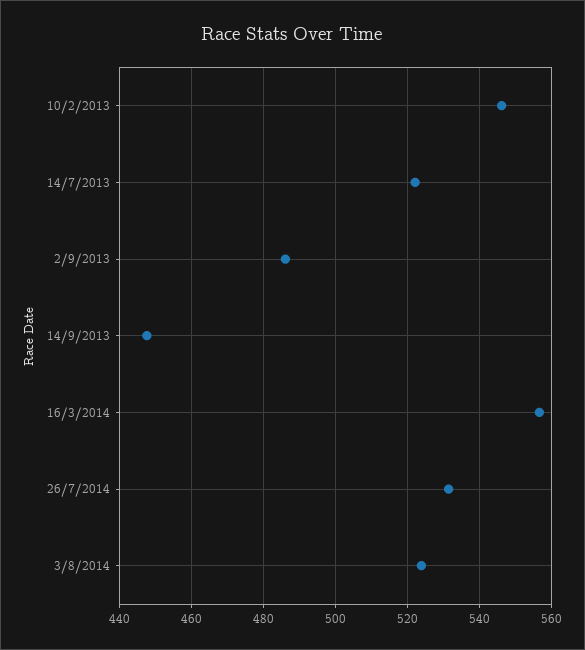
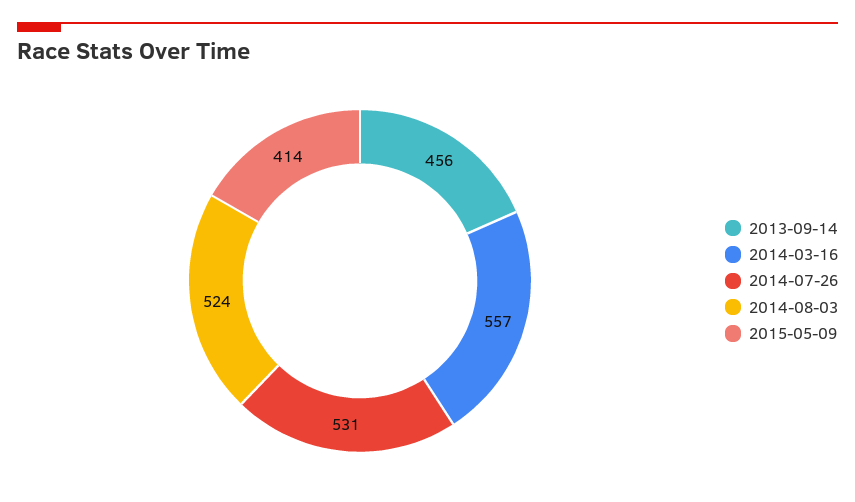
10/2/2013: 546 -> none
14/7/2013: 522 -> none
2/9/2013: 486 -> none
14/9/2013: 448 -> 456
2015-05-09: none -> 414

